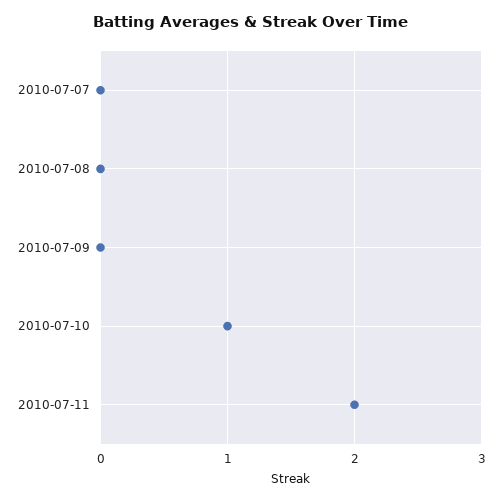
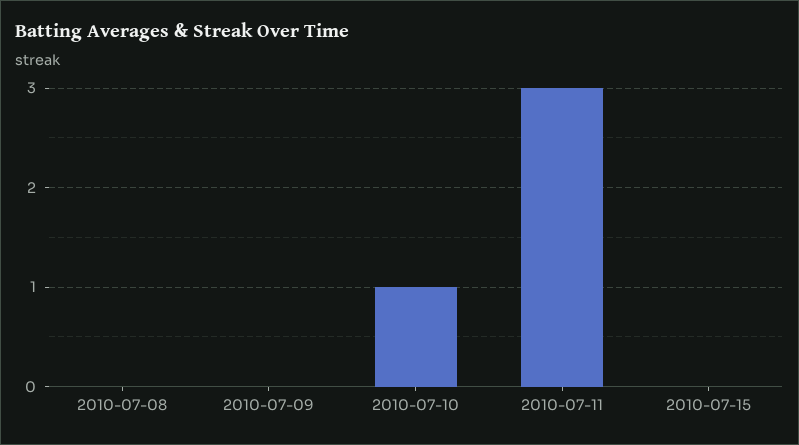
2010-07-07: 0 -> none
2010-07-11: 2 -> 3
2010-07-15: none -> 0

